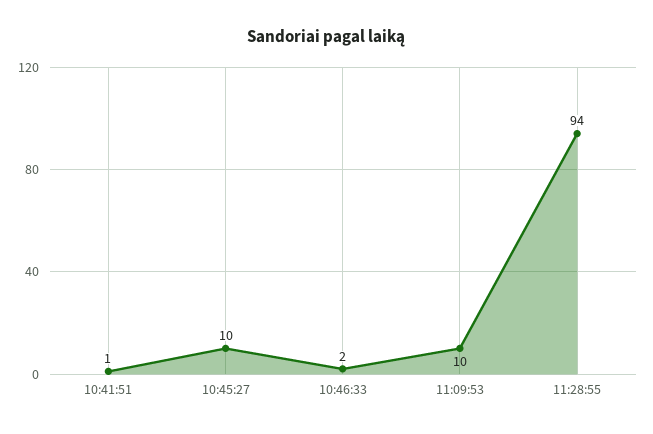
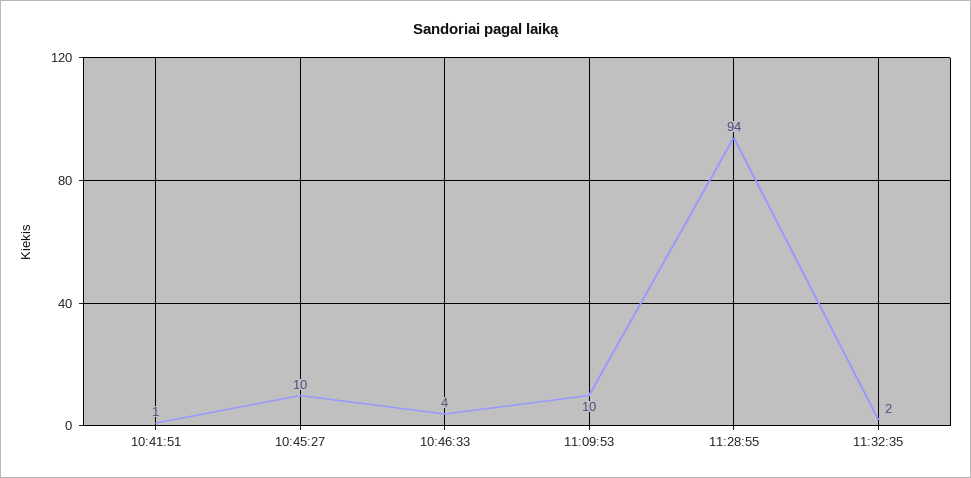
10:46:33: 2 -> 4
11:32:35: none -> 2

